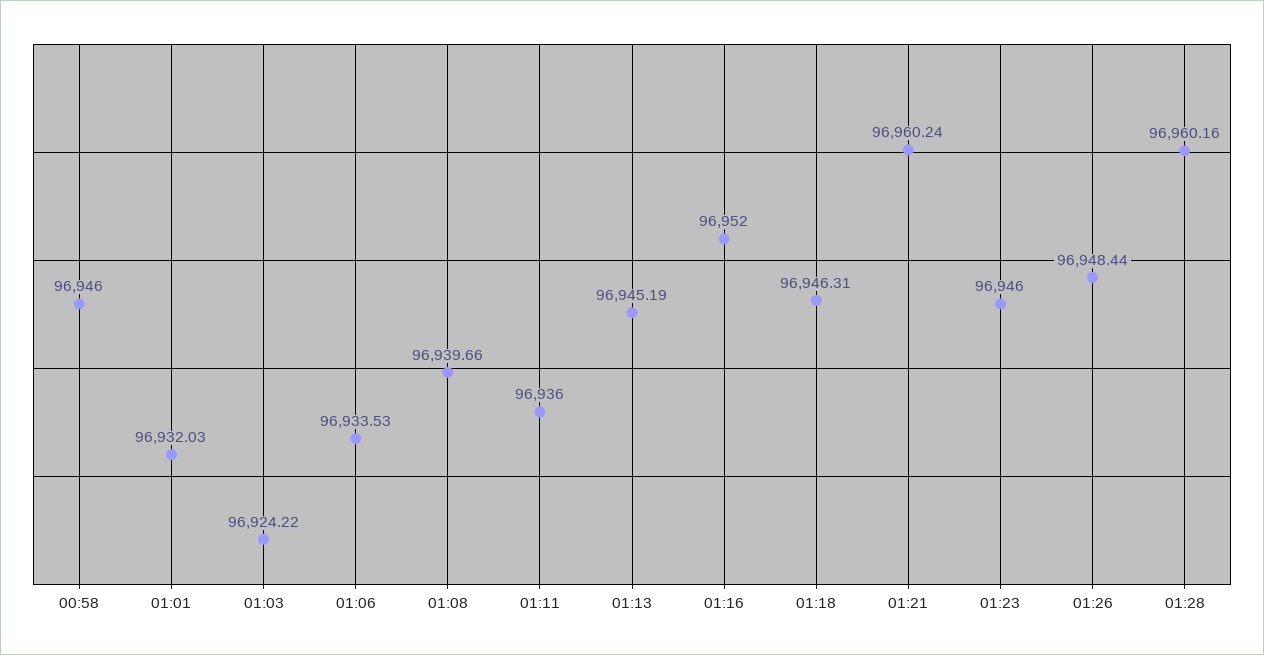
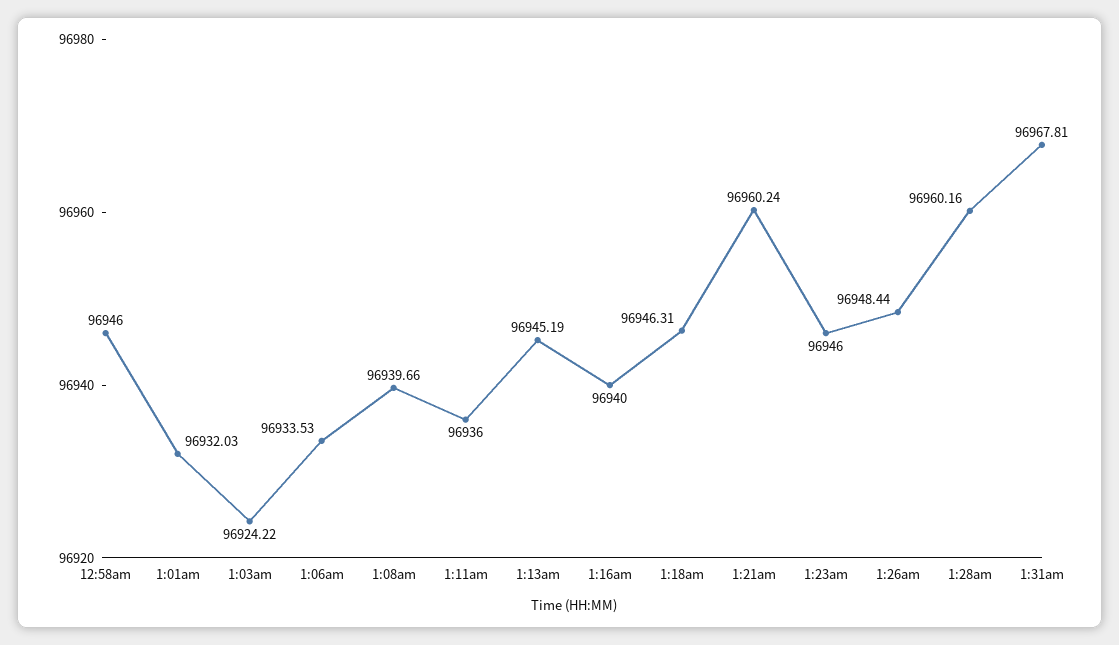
01:16: 96952 -> 96940
1:31am: none -> 96967.81

